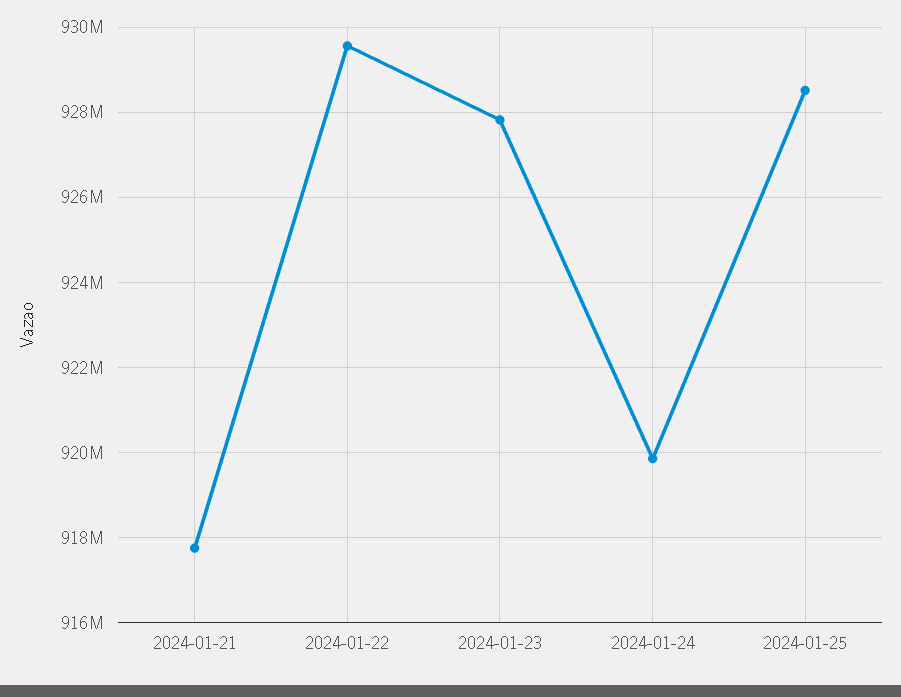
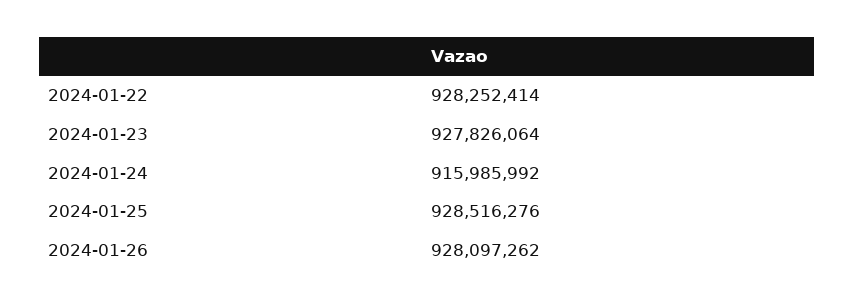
2024-01-21: 917800000 -> none
2024-01-22: 929600000 -> 928252414
2024-01-24: 919800000 -> 915985992
2024-01-26: none -> 928097262

